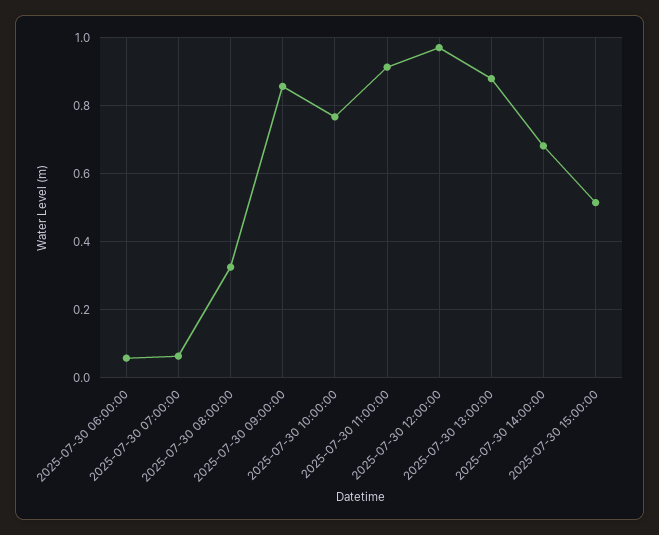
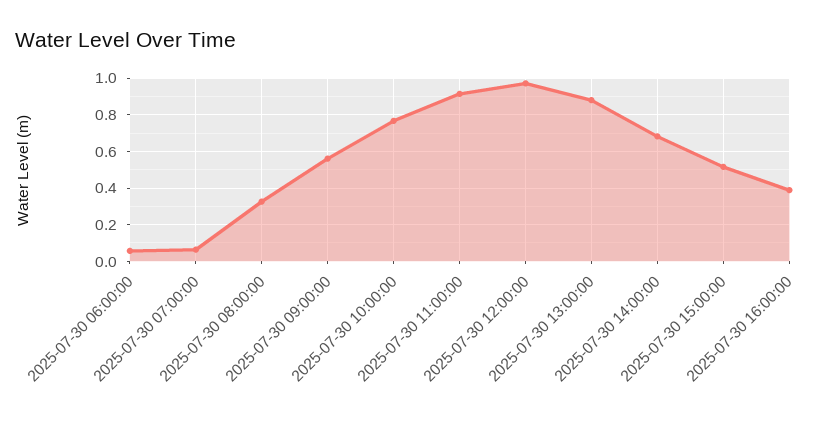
2025-07-30 09:00:00: 0.86 -> 0.55
2025-07-30 16:00:00: none -> 0.4

